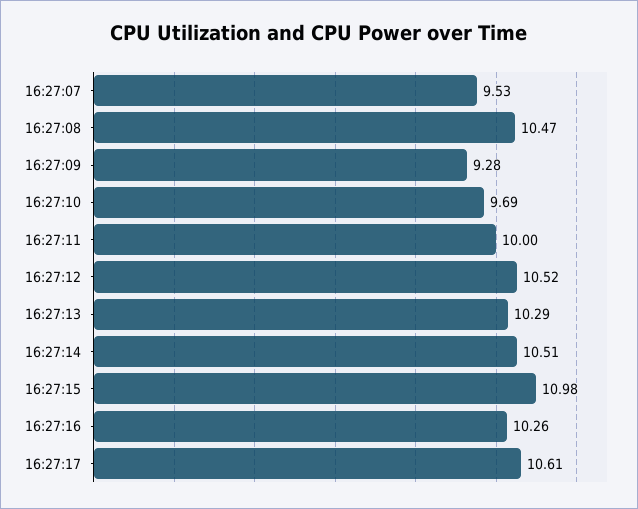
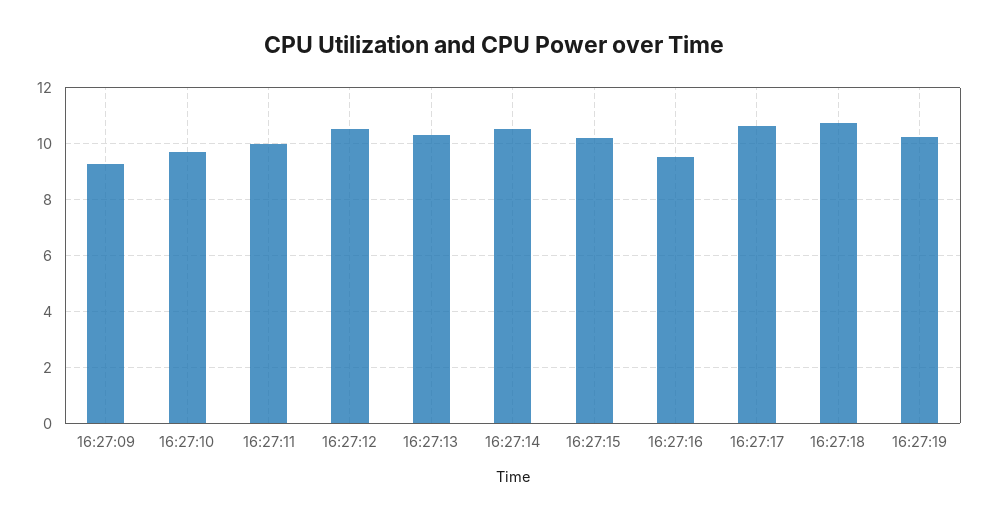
16:27:07: 9.53 -> none
16:27:08: 10.47 -> none
16:27:15: 10.98 -> 10.25
16:27:16: 10.26 -> 9.5
16:27:18: none -> 10.75
16:27:19: none -> 10.25

